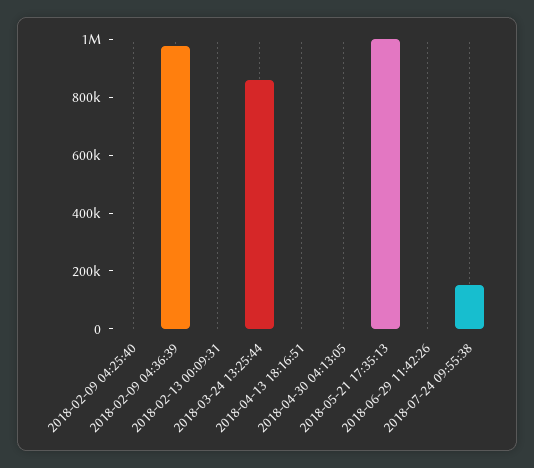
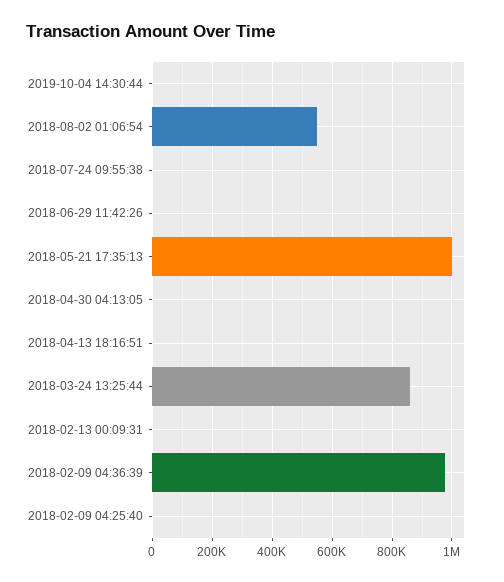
2018-07-24 09:55:38: 150000 -> 0
2019-10-04 14:30:44: none -> 0
2018-08-02 01:06:54: none -> 550000

